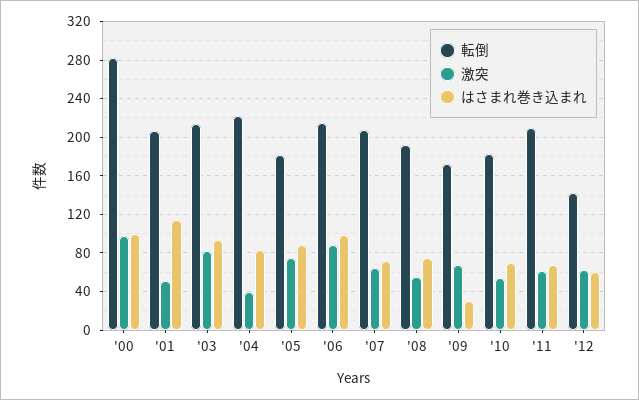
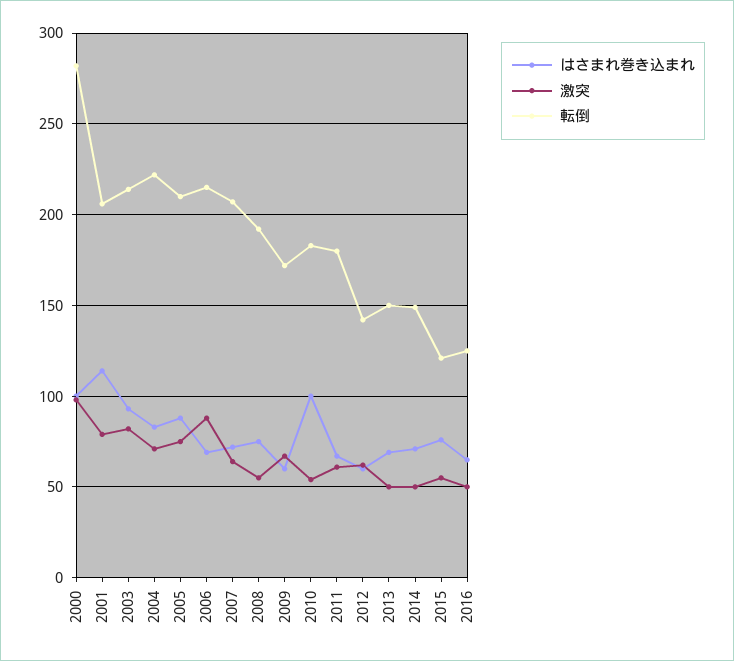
激突, '01: 50 -> 80
激突, '04: 40 -> 70
転倒, '05: 180 -> 210
はさまれ巻き込まれ, '06: 100 -> 70
はさまれ巻き込まれ, '09: 30 -> 60
はさまれ巻き込まれ, '10: 70 -> 100
転倒, '11: 210 -> 180
はさまれ巻き込まれ, 2013: none -> 70
激突, 2013: none -> 50
転倒, 2013: none -> 150
はさまれ巻き込まれ, 2014: none -> 70
激突, 2014: none -> 50
転倒, 2014: none -> 150
はさまれ巻き込まれ, 2015: none -> 75
激突, 2015: none -> 55
転倒, 2015: none -> 120
はさまれ巻き込まれ, 2016: none -> 65
激突, 2016: none -> 50
転倒, 2016: none -> 125

